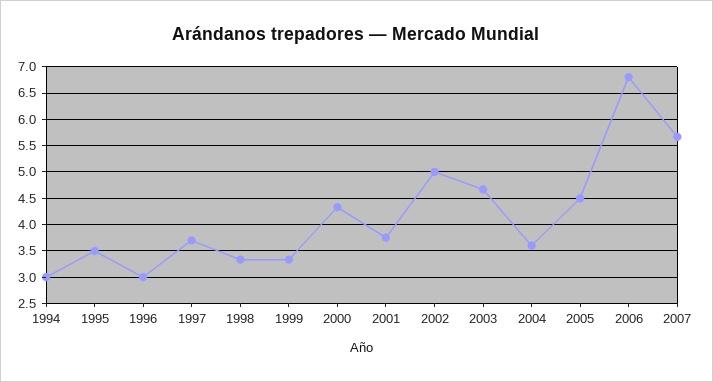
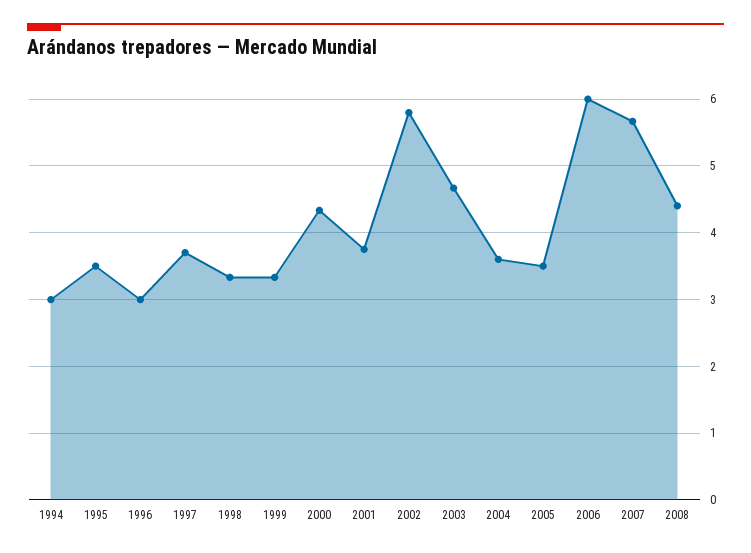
2002: 5 -> 5.8
2005: 4.5 -> 3.5
2006: 6.75 -> 6
2008: none -> 4.4

